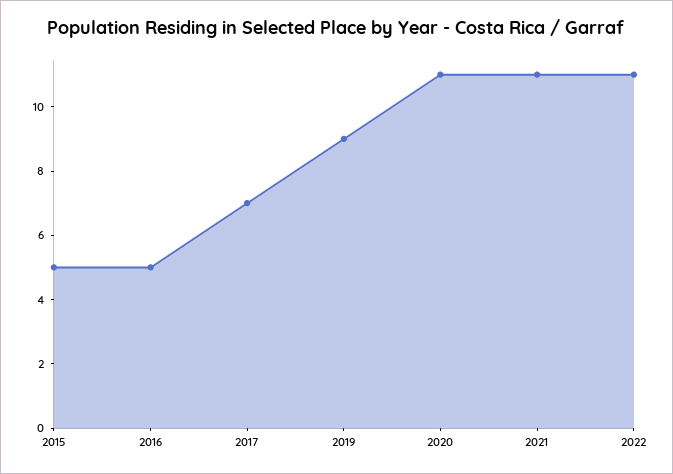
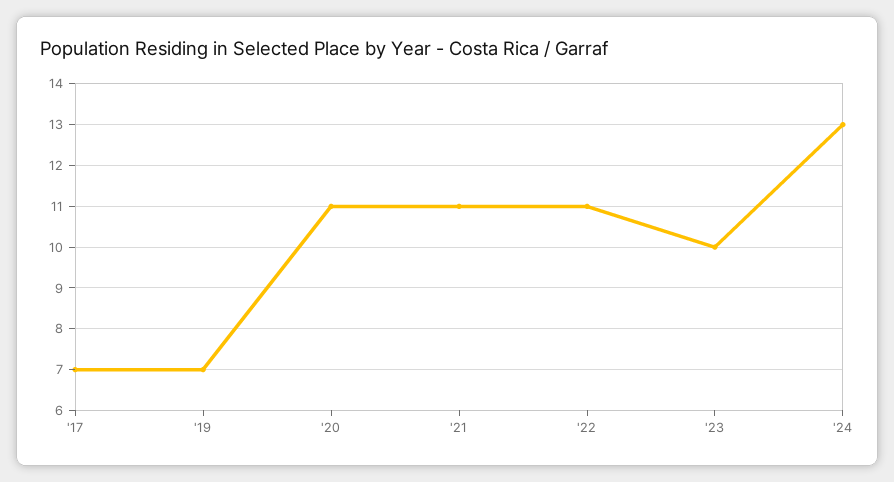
2015: 5 -> none
2016: 5 -> none
2019: 9 -> 7
'23: none -> 10
'24: none -> 13

